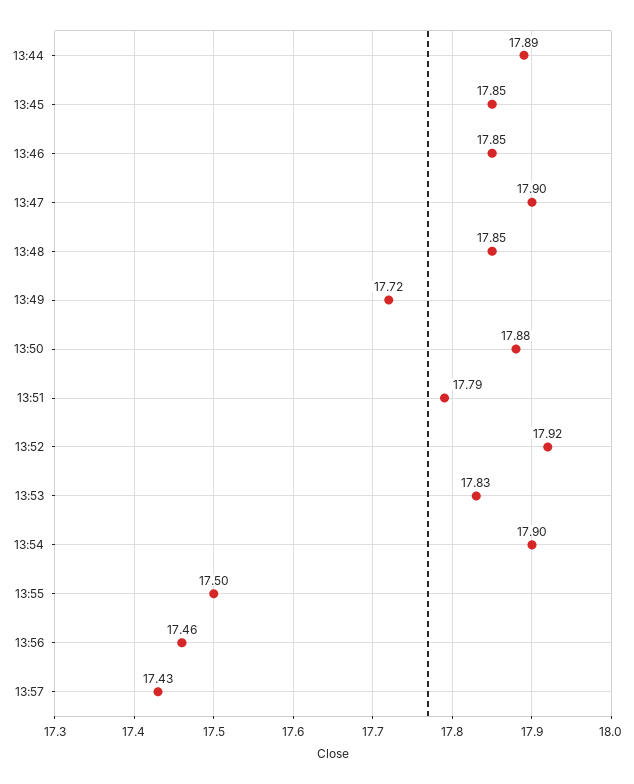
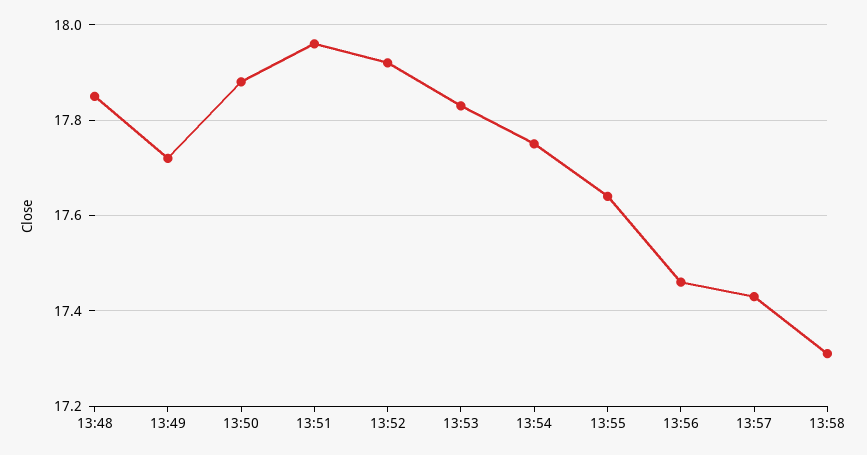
13:44: 17.89 -> none
13:45: 17.85 -> none
13:46: 17.85 -> none
13:47: 17.9 -> none
13:51: 17.79 -> 17.95
13:54: 17.9 -> 17.75
13:55: 17.5 -> 17.65
13:58: none -> 17.3

